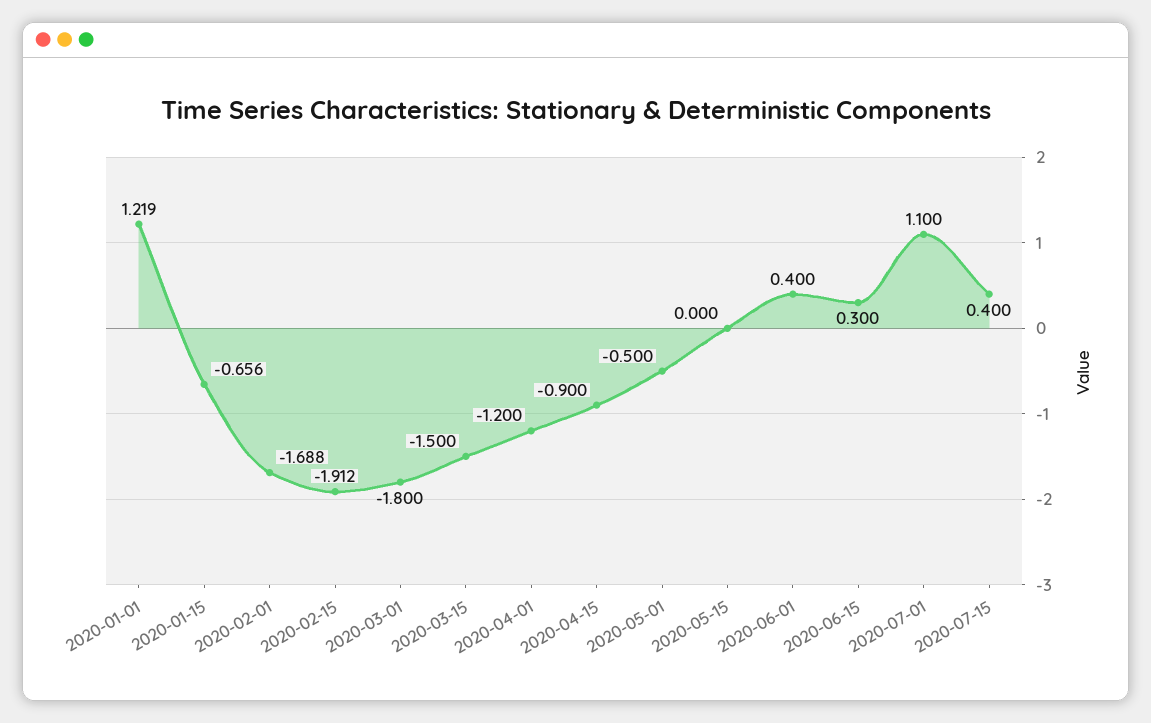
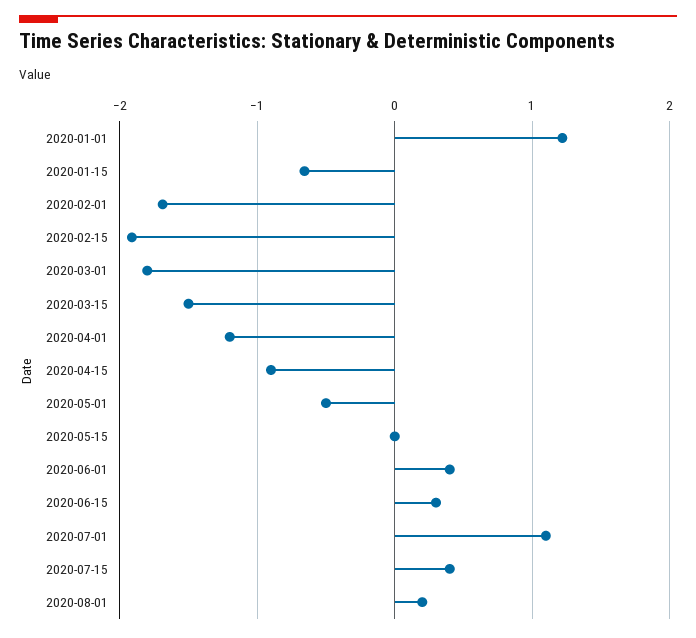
2020-08-01: none -> 0.2

